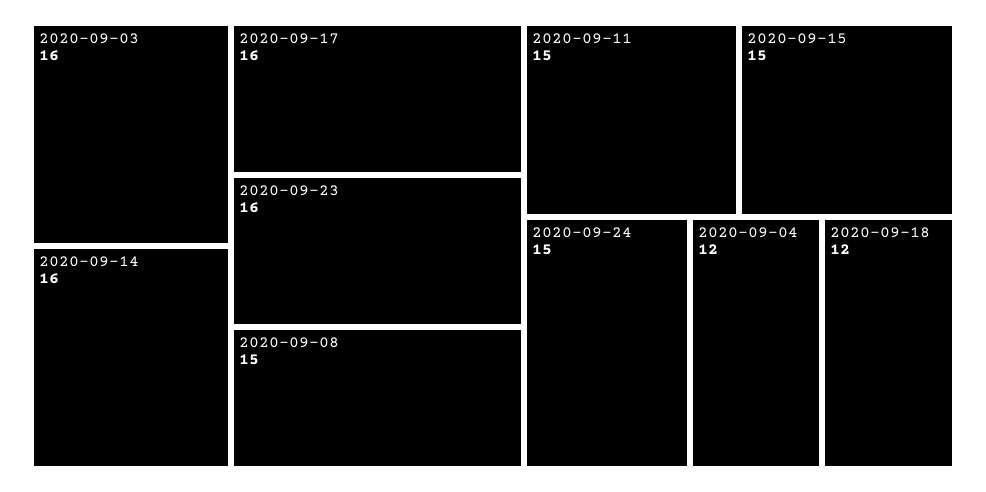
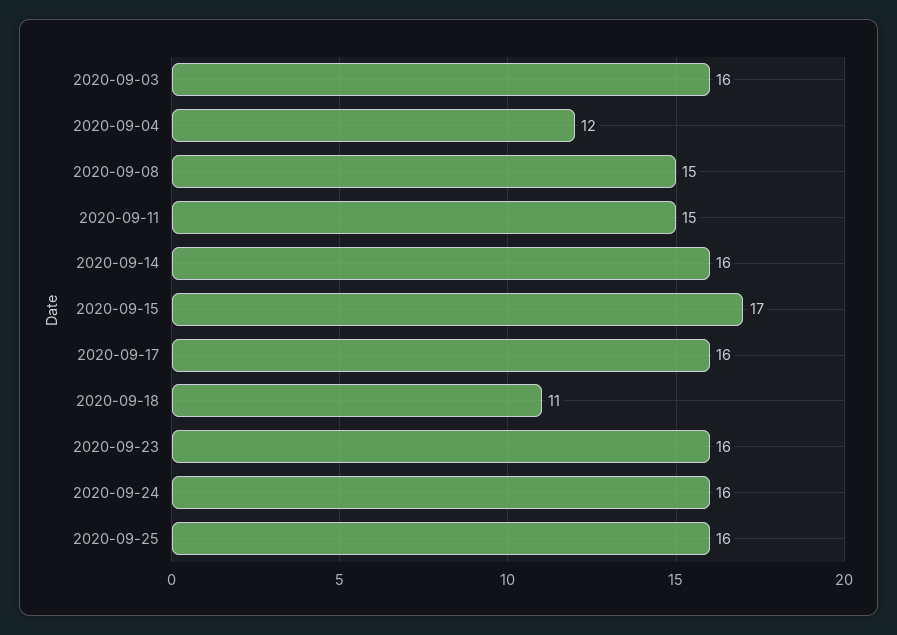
2020-09-15: 15 -> 17
2020-09-24: 15 -> 16
2020-09-18: 12 -> 11
2020-09-25: none -> 16

